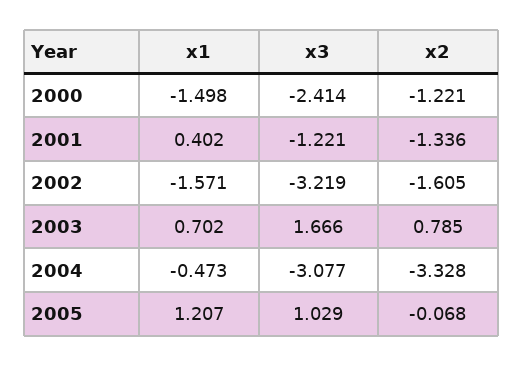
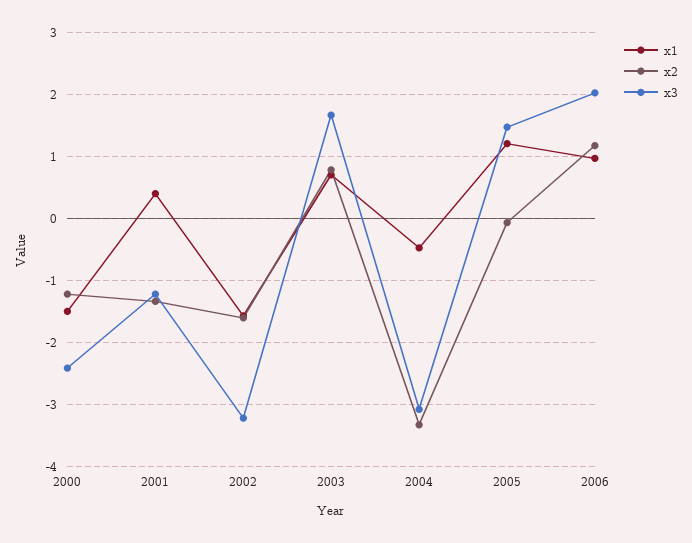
x3, 2005: 1.029 -> 1.5
x1, 2006: none -> 1
x2, 2006: none -> 1.2
x3, 2006: none -> 2

